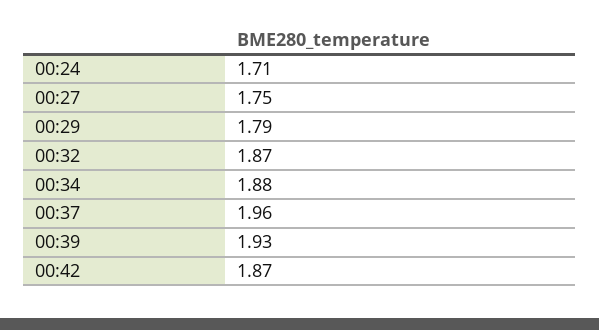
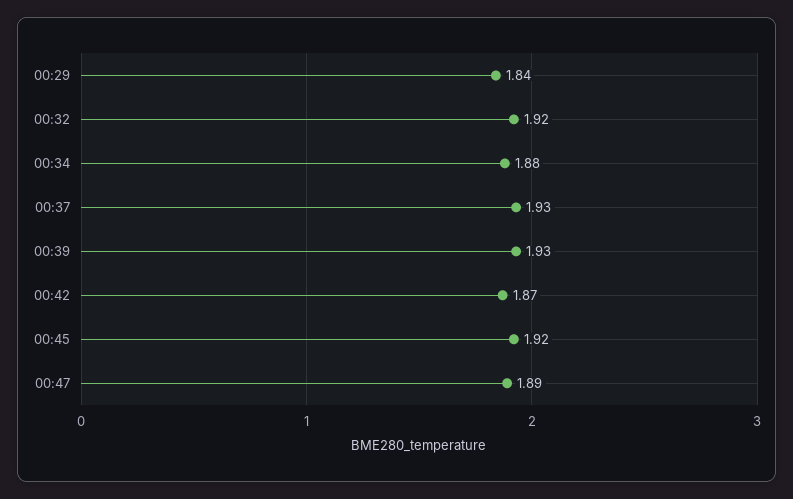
00:24: 1.71 -> none
00:27: 1.75 -> none
00:29: 1.79 -> 1.84
00:32: 1.87 -> 1.92
00:37: 1.96 -> 1.93
00:45: none -> 1.92
00:47: none -> 1.89

